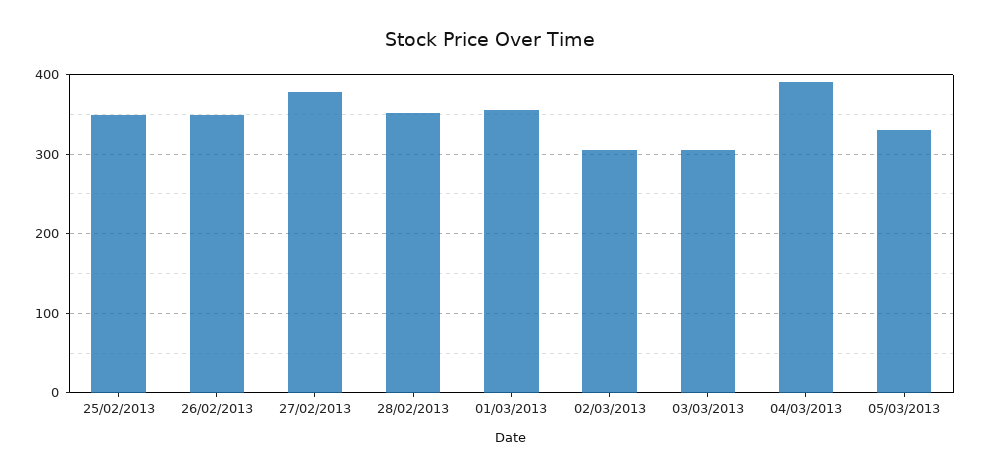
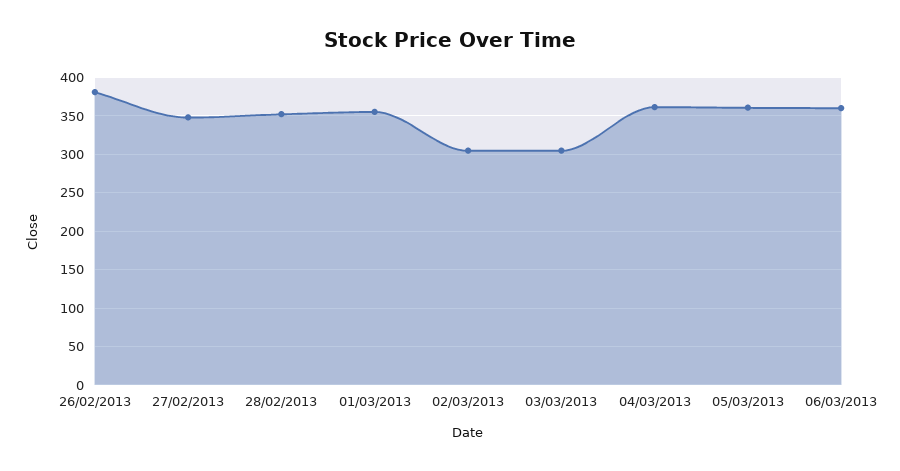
25/02/2013: 350 -> none
26/02/2013: 350 -> 380
27/02/2013: 380 -> 350
04/03/2013: 390 -> 360
05/03/2013: 330 -> 360
06/03/2013: none -> 360

